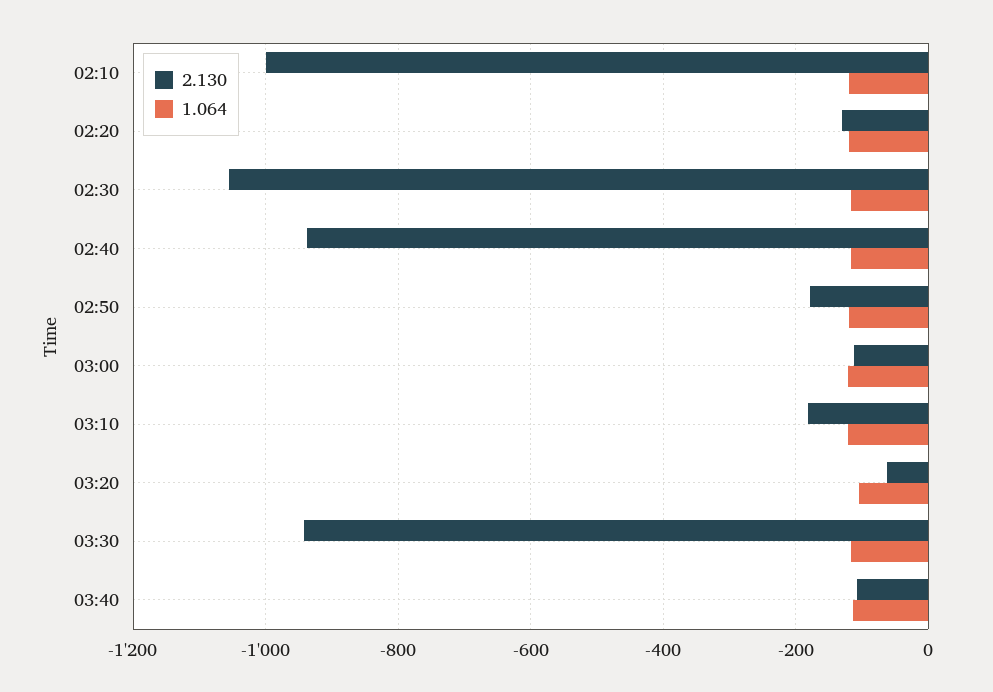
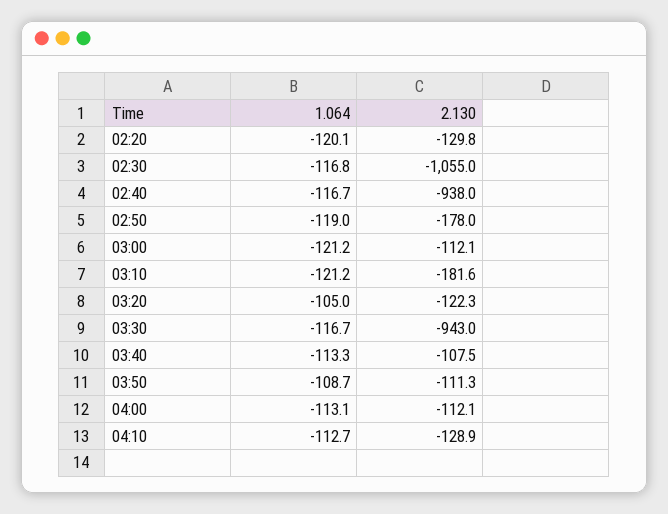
2.130, 02:10: -1000 -> none
1.064, 02:10: -120 -> none
2.130, 03:20: -60 -> -122.3
1.064, 03:50: none -> -108.7
2.130, 03:50: none -> -111.3
1.064, 04:00: none -> -113.1
2.130, 04:00: none -> -112.1
1.064, 04:10: none -> -112.7
2.130, 04:10: none -> -128.9

